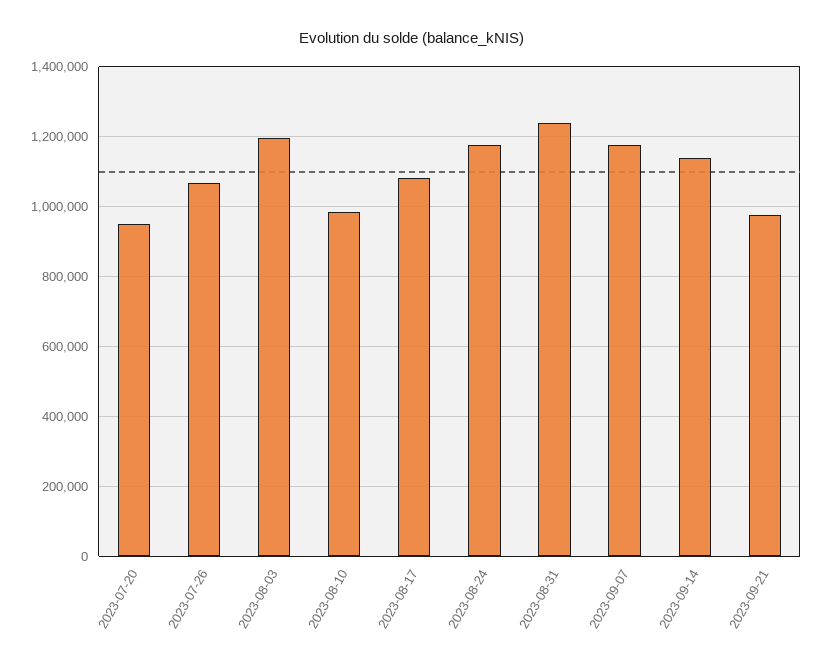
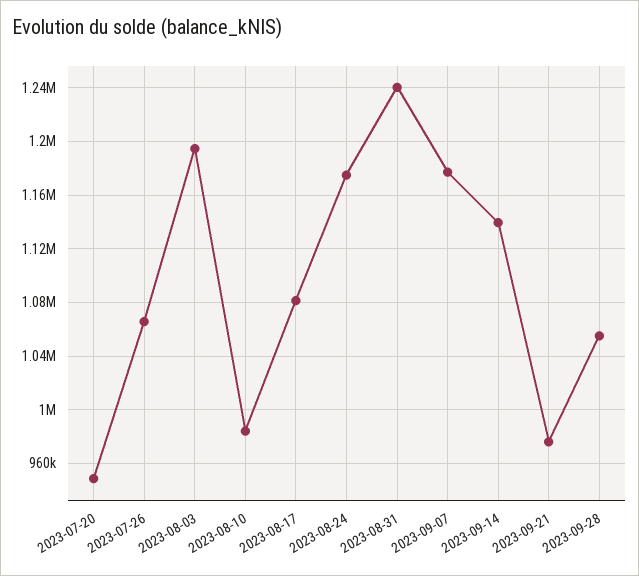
2023-09-28: none -> 1055000

